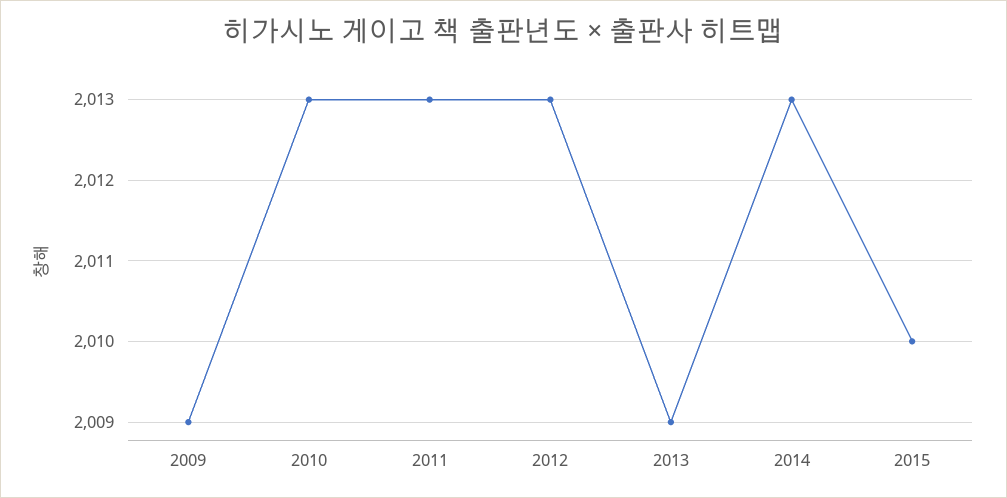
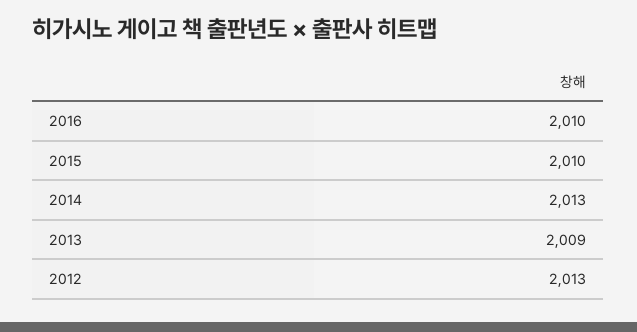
2009: 2009 -> none
2010: 2013 -> none
2011: 2013 -> none
2016: none -> 2010

